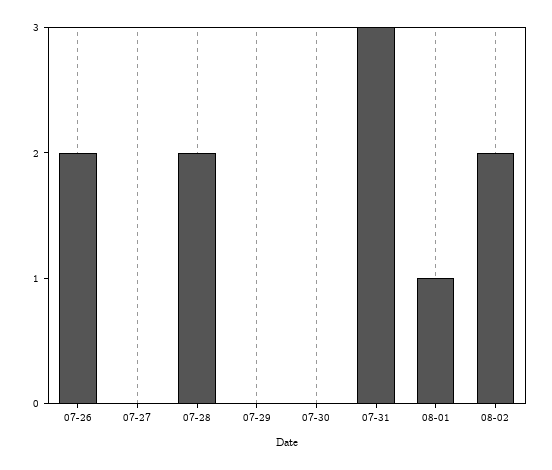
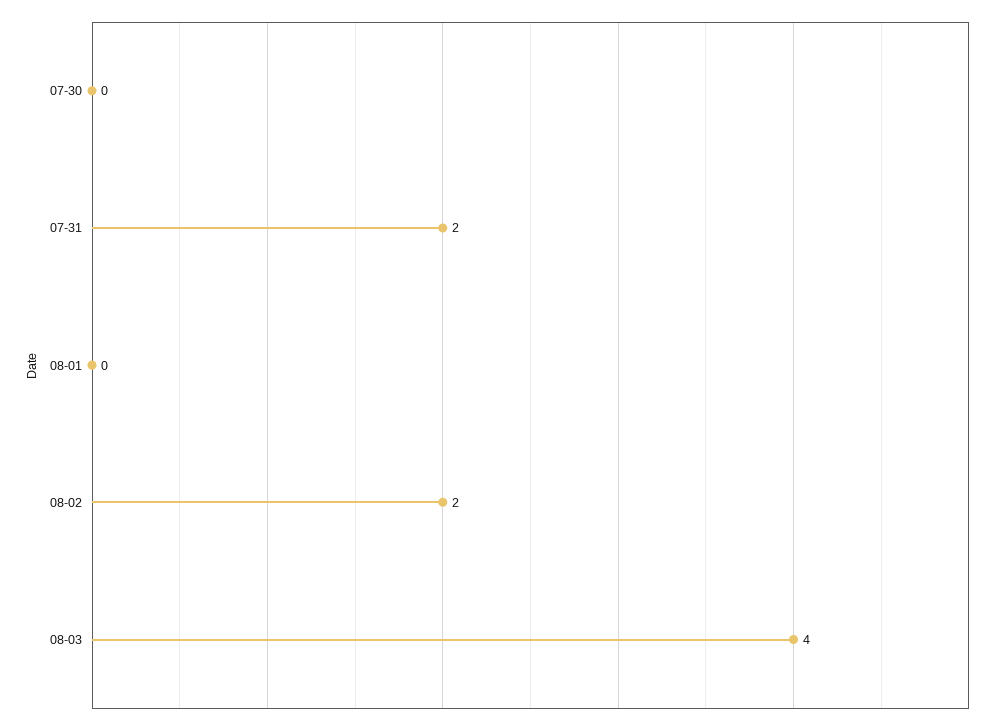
07-26: 2 -> none
07-27: 0 -> none
07-28: 2 -> none
07-29: 0 -> none
07-31: 3 -> 2
08-01: 1 -> 0
08-03: none -> 4

